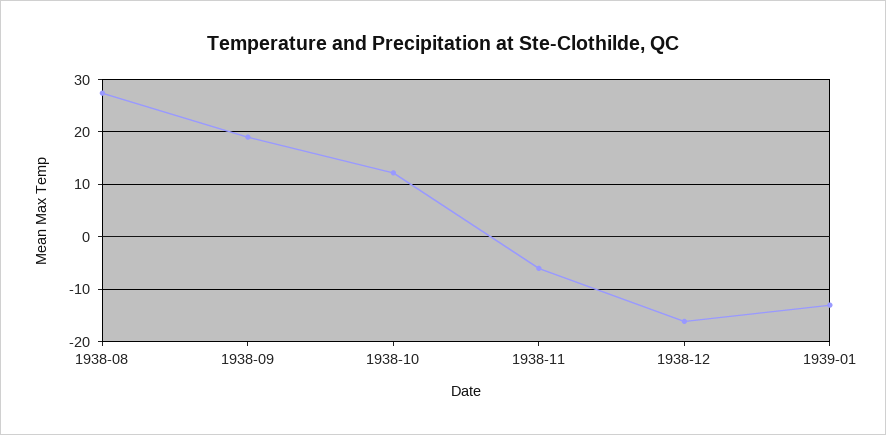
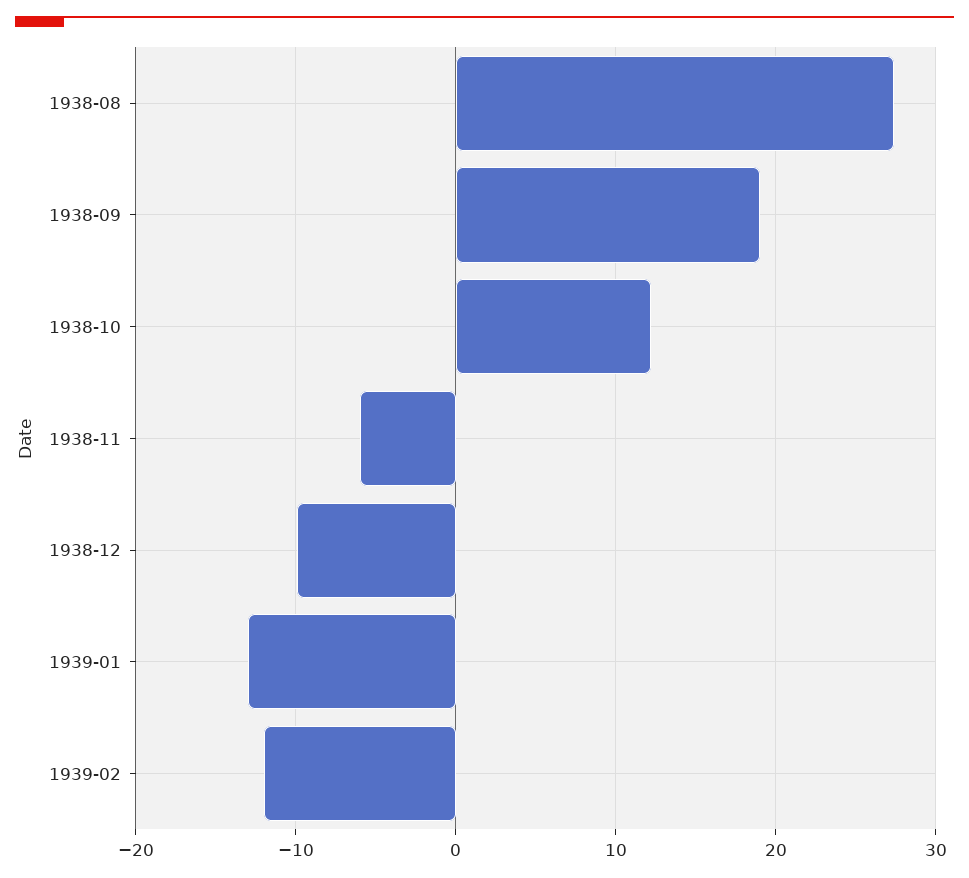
1938-12: -16 -> -10
1939-02: none -> -12

